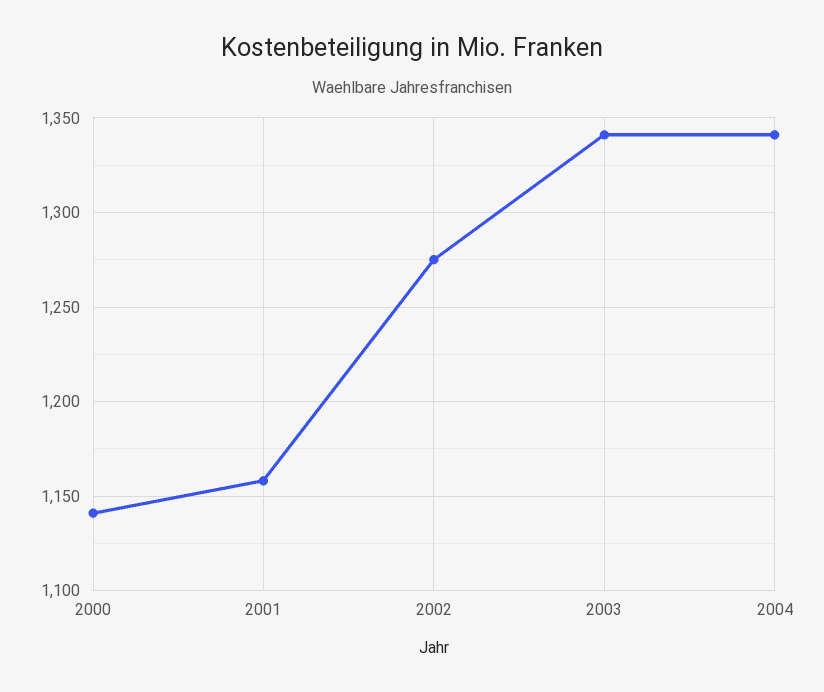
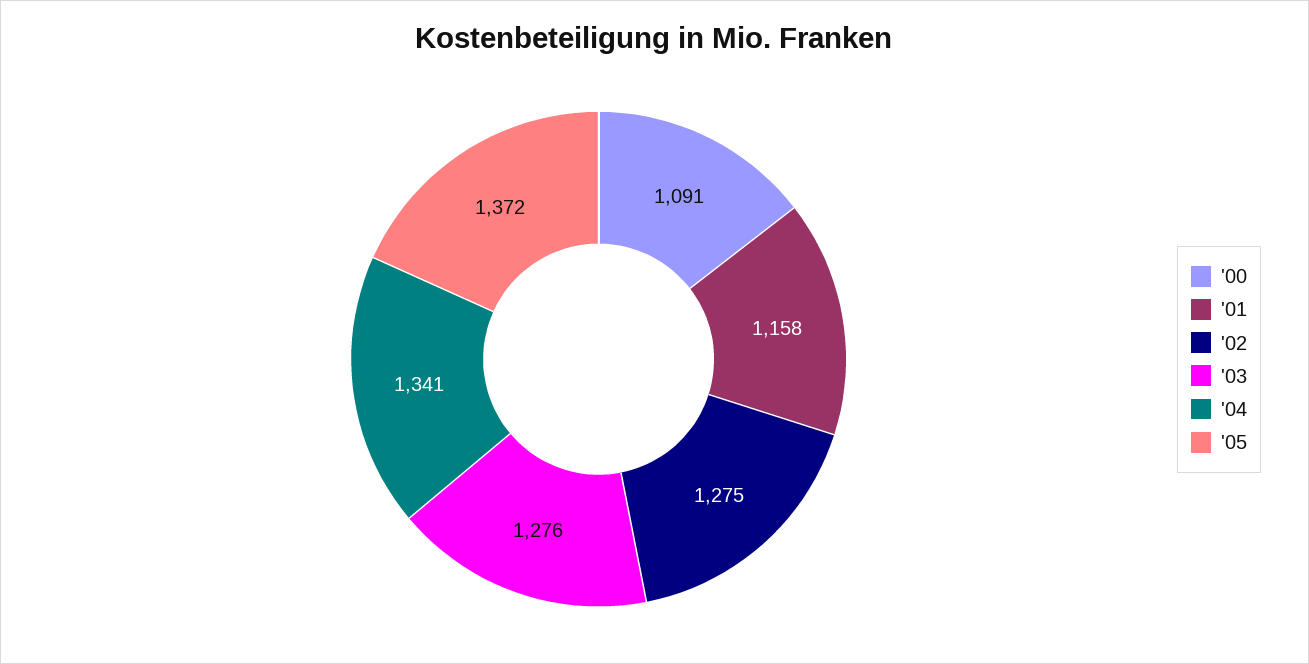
2000: 1140 -> 1091
2003: 1340 -> 1276
'05: none -> 1372

